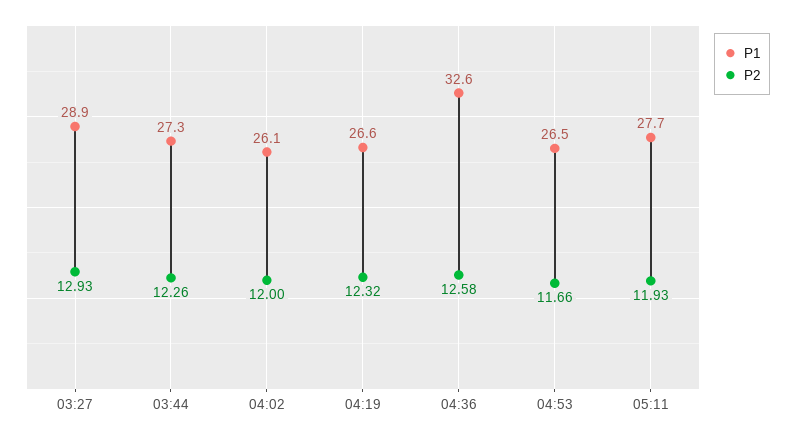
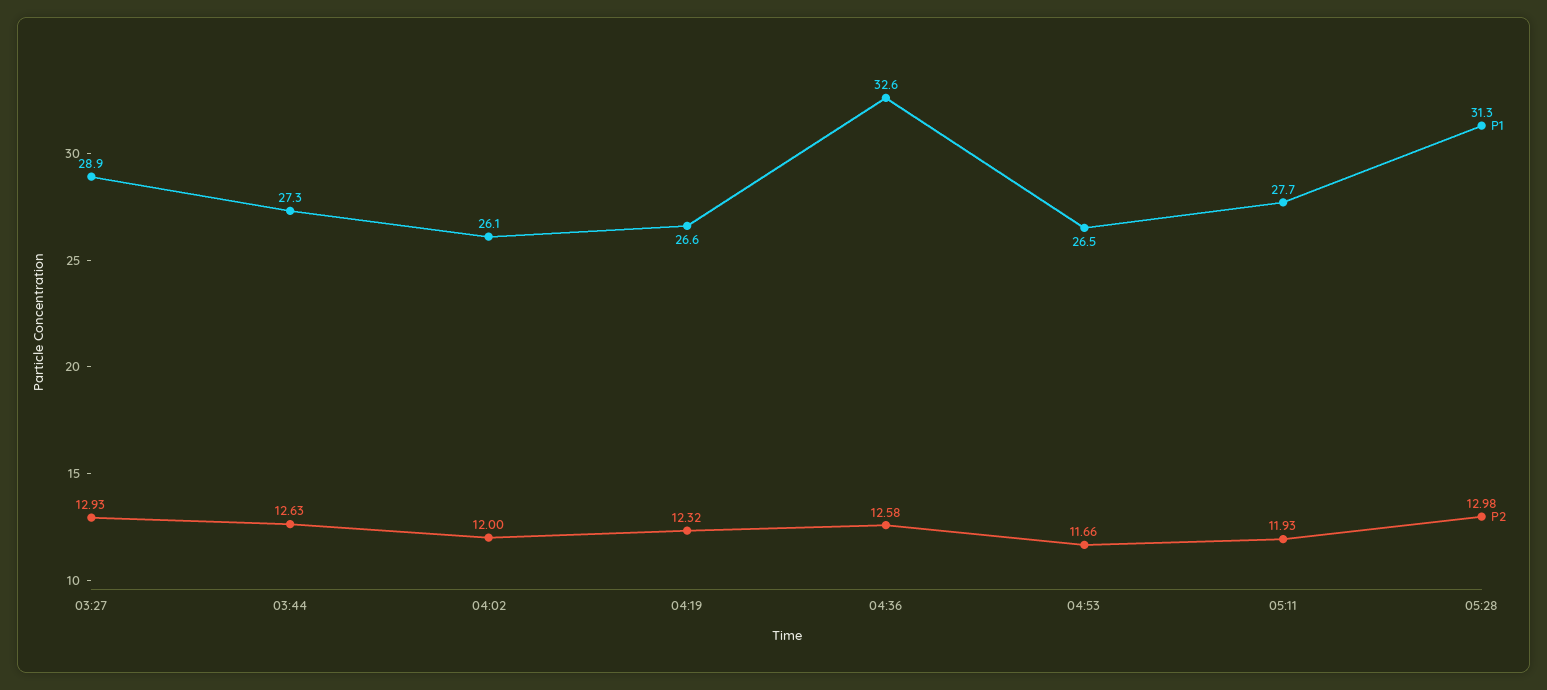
P2, 03:44: 12.26 -> 12.63
P1, 05:28: none -> 31.3
P2, 05:28: none -> 12.98

